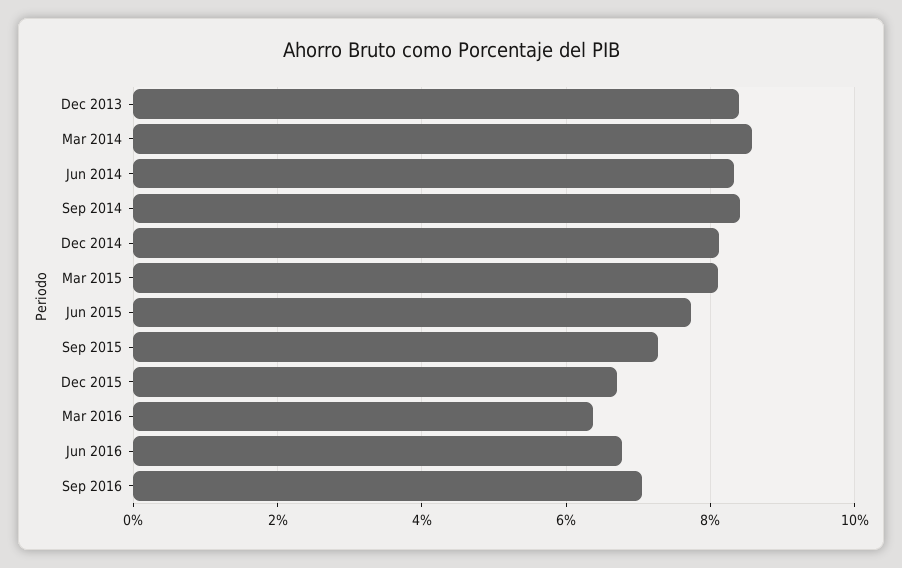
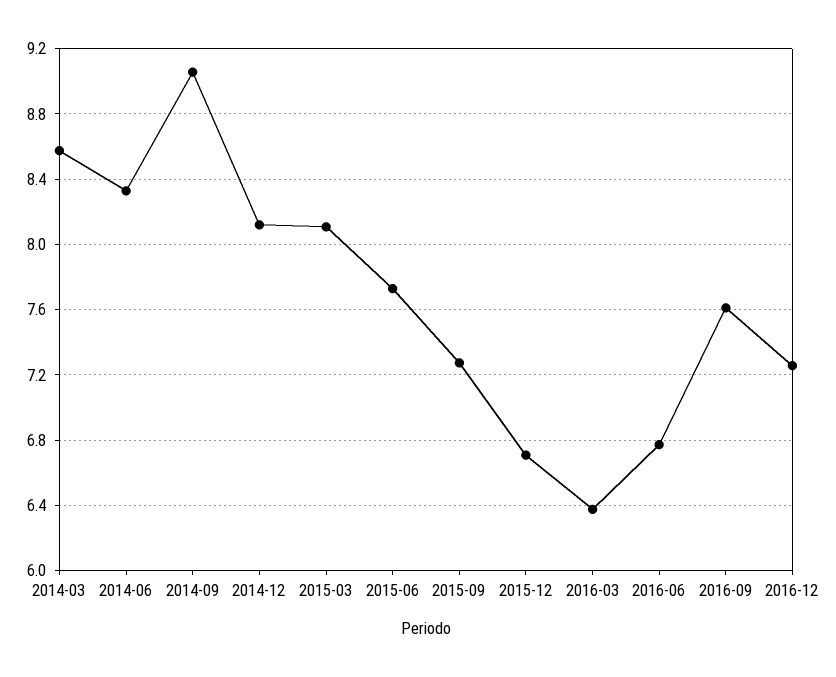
Dec 2013: 8.4 -> none
Sep 2014: 8.4 -> 9.05
Sep 2016: 7 -> 7.6
2016-12: none -> 7.25

